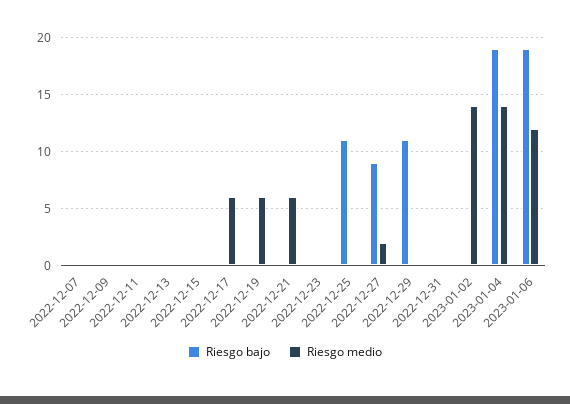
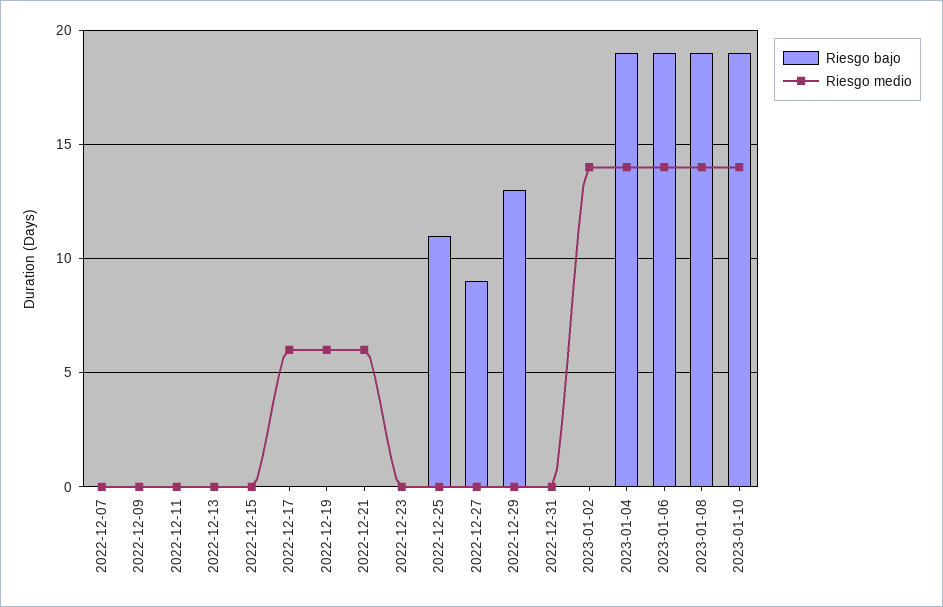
Riesgo medio, 2022-12-27: 2 -> 0
Riesgo bajo, 2022-12-29: 11 -> 13
Riesgo medio, 2023-01-06: 12 -> 14
Riesgo bajo, 2023-01-08: none -> 19
Riesgo medio, 2023-01-08: none -> 14
Riesgo bajo, 2023-01-10: none -> 19
Riesgo medio, 2023-01-10: none -> 14

